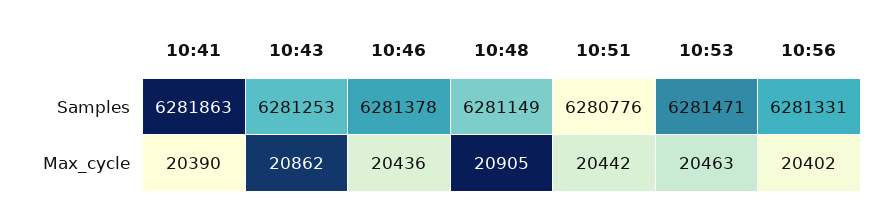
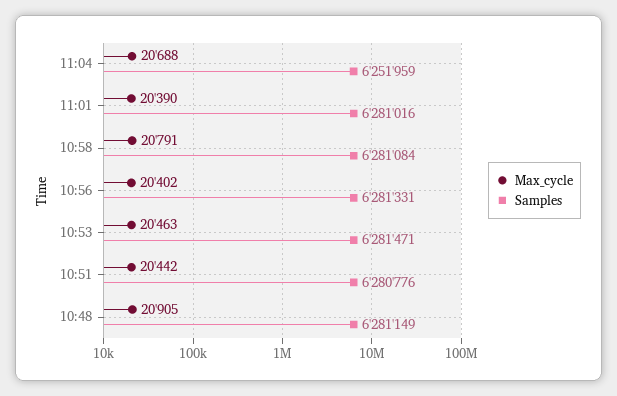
Samples, 10:41: 6281863 -> none
Samples, 10:43: 6281253 -> none
Samples, 10:46: 6281378 -> none
Max_cycle, 10:41: 20390 -> none
Max_cycle, 10:43: 20862 -> none
Max_cycle, 10:46: 20436 -> none
Max_cycle, 11:04: none -> 20688
Samples, 11:04: none -> 6251959
Max_cycle, 11:01: none -> 20390
Samples, 11:01: none -> 6281016
Max_cycle, 10:58: none -> 20791
Samples, 10:58: none -> 6281084

